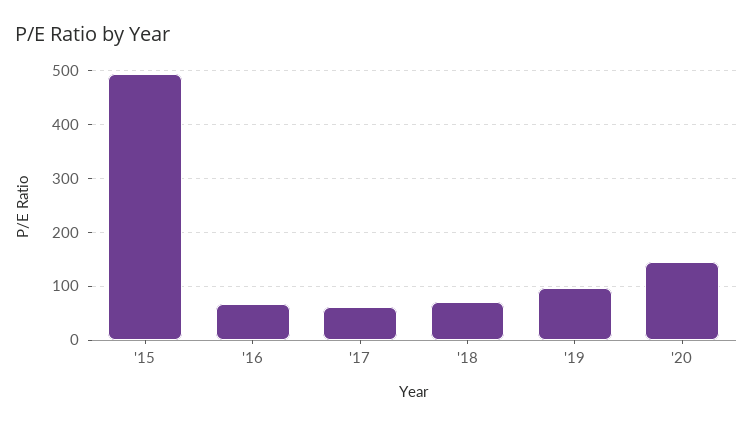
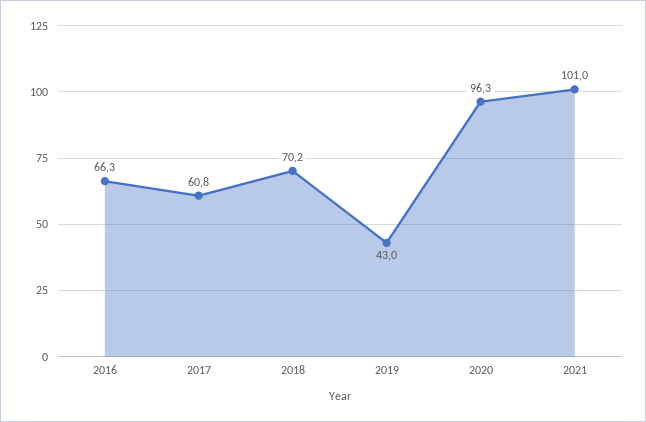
'15: 500 -> none
'19: 100 -> 43
'20: 140 -> 96.3
2021: none -> 101

